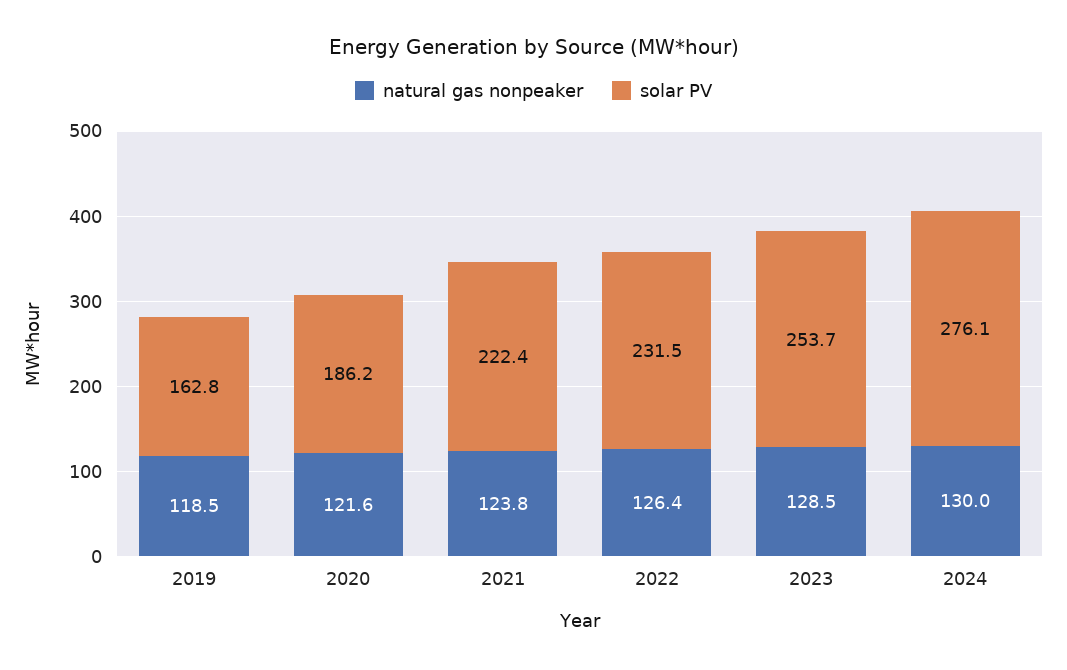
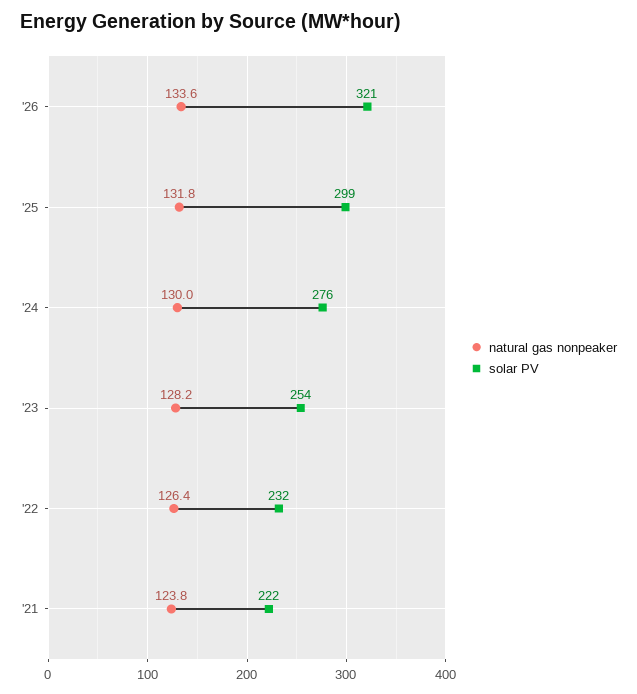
natural gas nonpeaker, 2019: 118.5 -> none
solar PV, 2019: 162.8 -> none
natural gas nonpeaker, 2020: 121.6 -> none
solar PV, 2020: 186.2 -> none
natural gas nonpeaker, 2023: 128.5 -> 128.2
natural gas nonpeaker, '26: none -> 133.6
solar PV, '26: none -> 321
natural gas nonpeaker, '25: none -> 131.8
solar PV, '25: none -> 299

